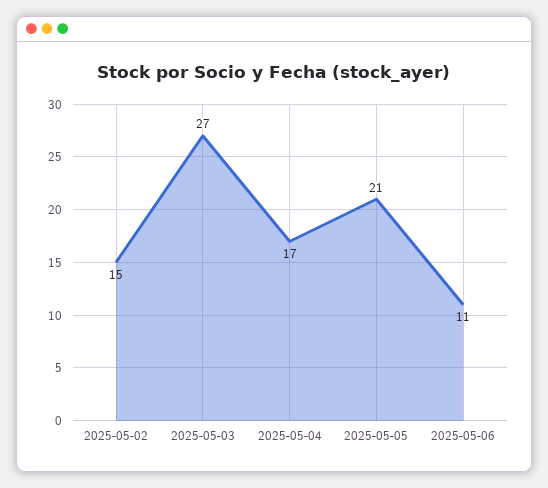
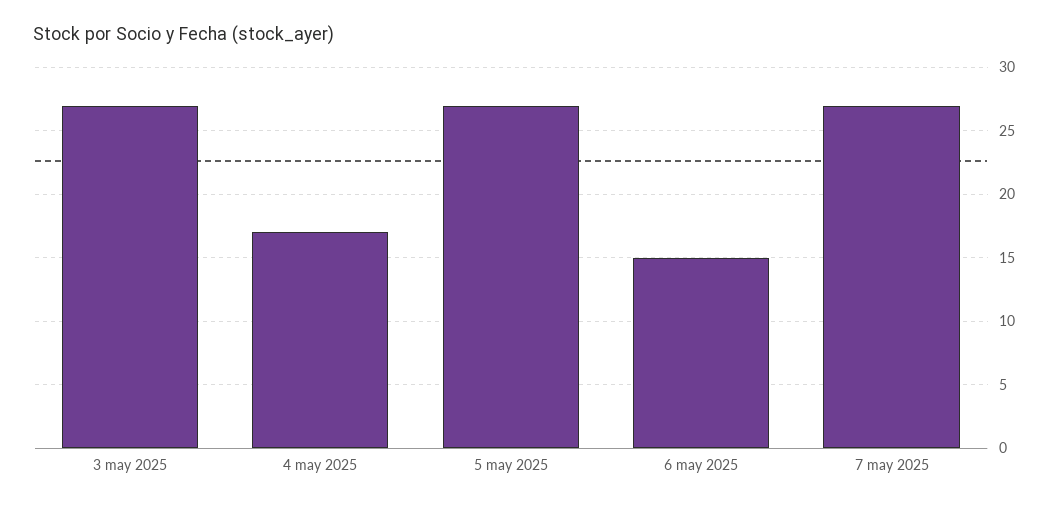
2025-05-02: 15 -> none
2025-05-05: 21 -> 27
2025-05-06: 11 -> 15
7 may 2025: none -> 27

